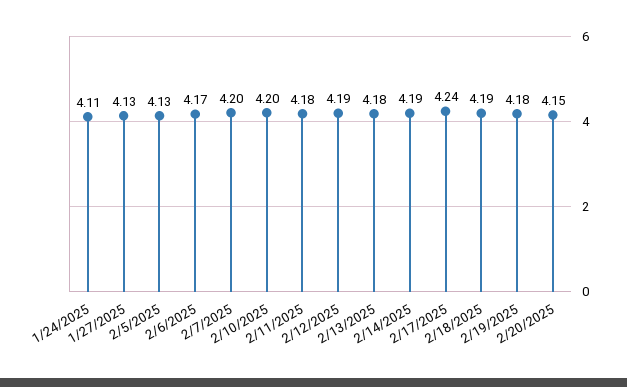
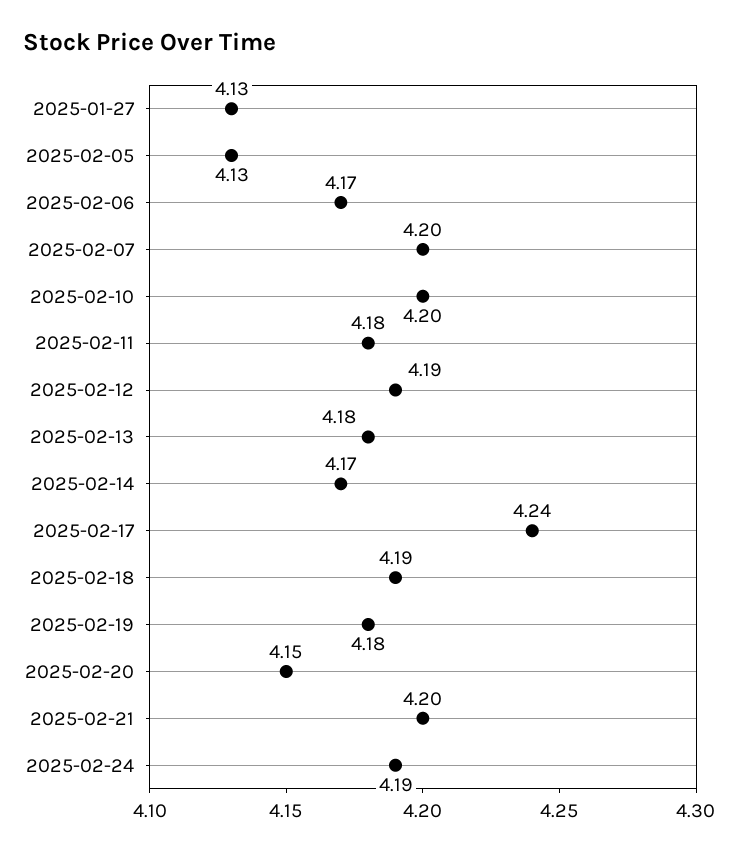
1/24/2025: 4.11 -> none
2/14/2025: 4.19 -> 4.17
2025-02-21: none -> 4.2
2025-02-24: none -> 4.19

